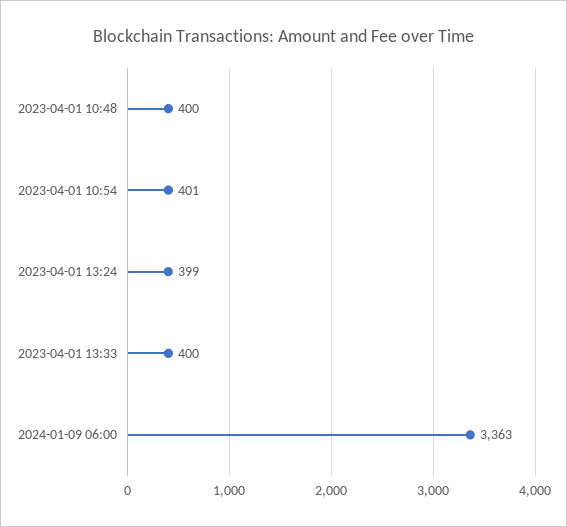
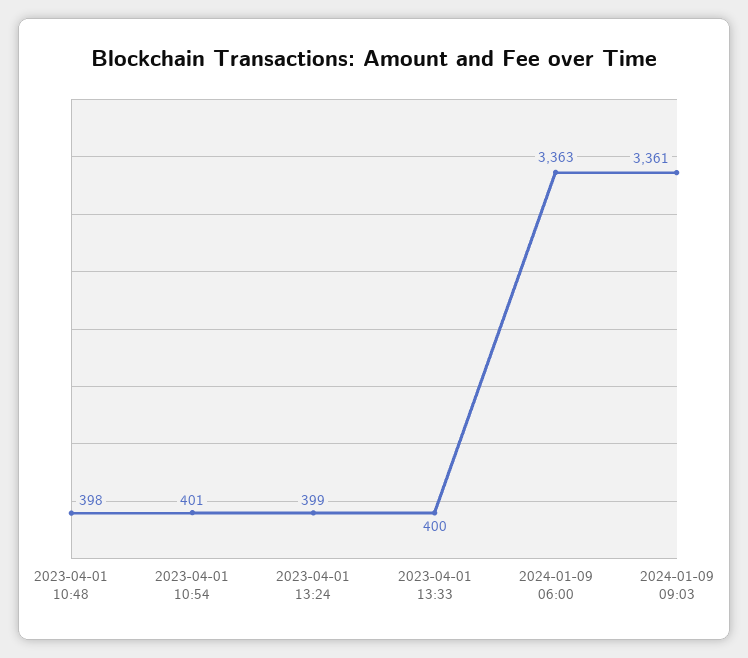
2023-04-01 10:48: 400 -> 398
2024-01-09 09:03: none -> 3361

